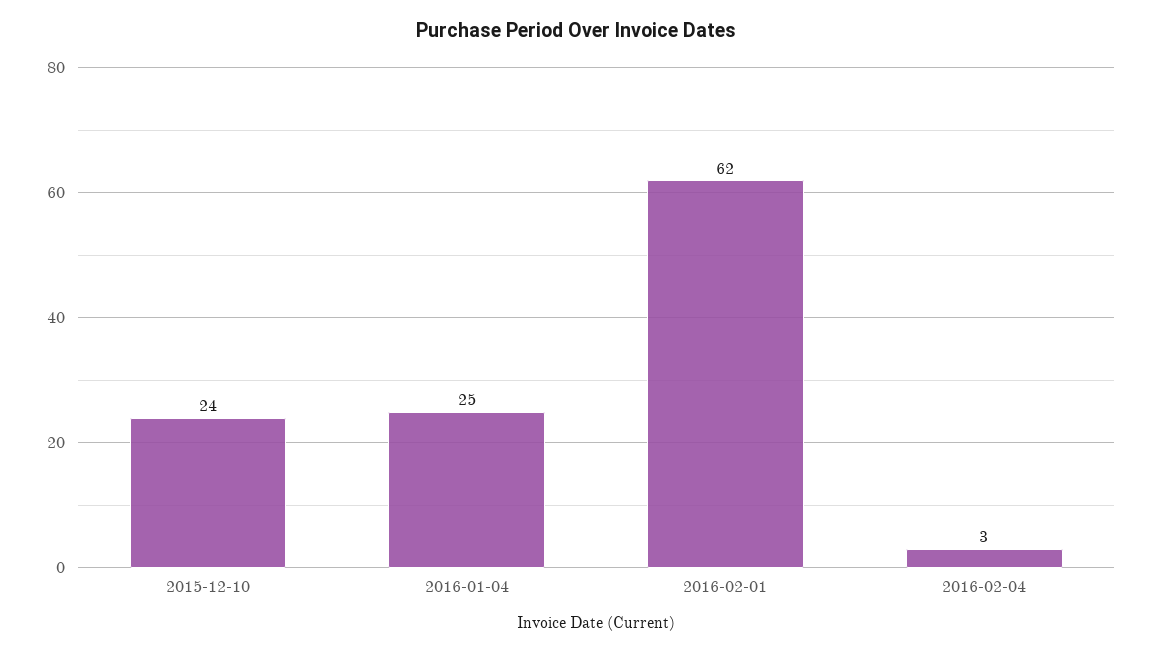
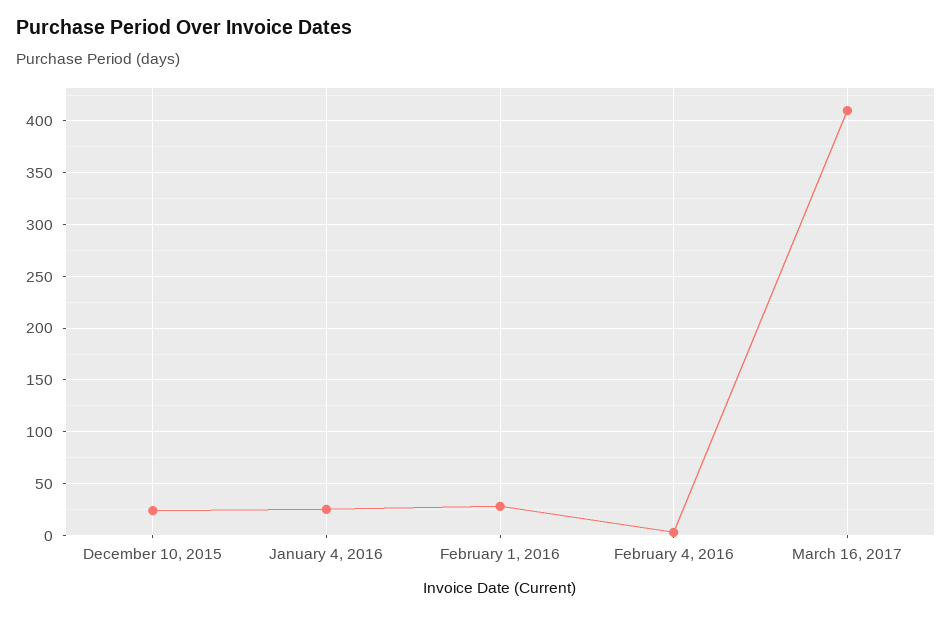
2016-02-01: 62 -> 30
March 16, 2017: none -> 410

